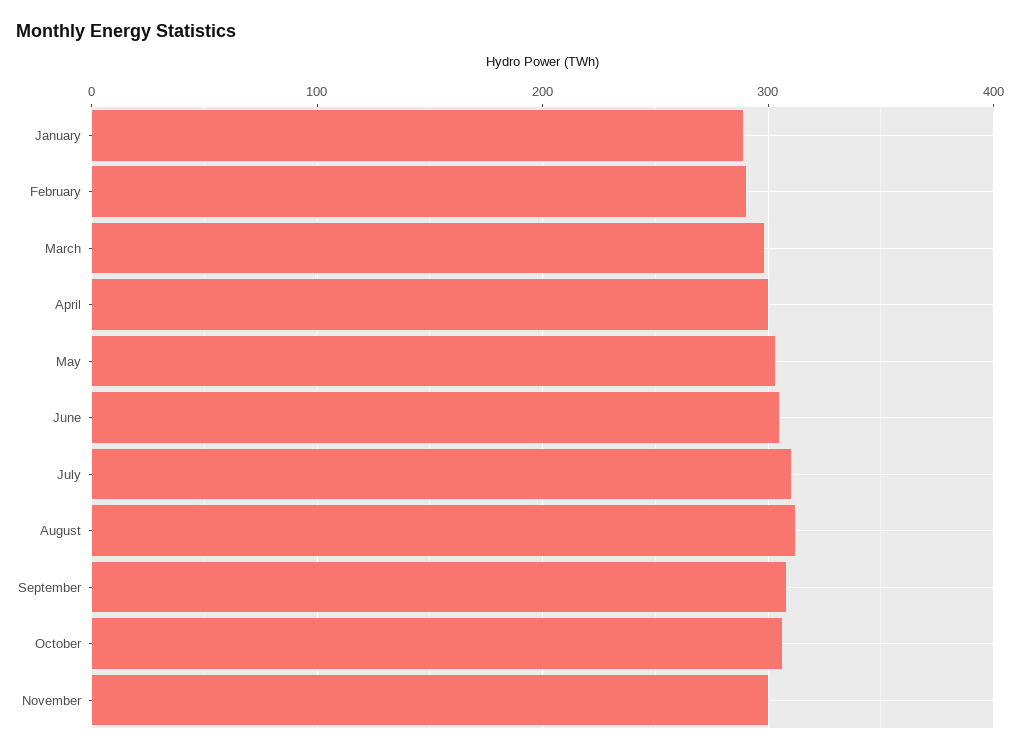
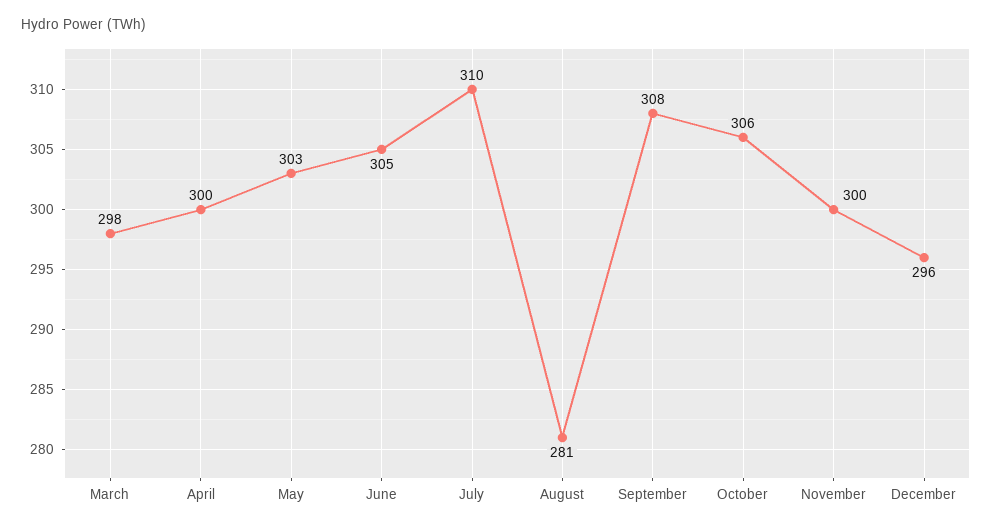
January: 290 -> none
February: 290 -> none
August: 310 -> 281
December: none -> 296

